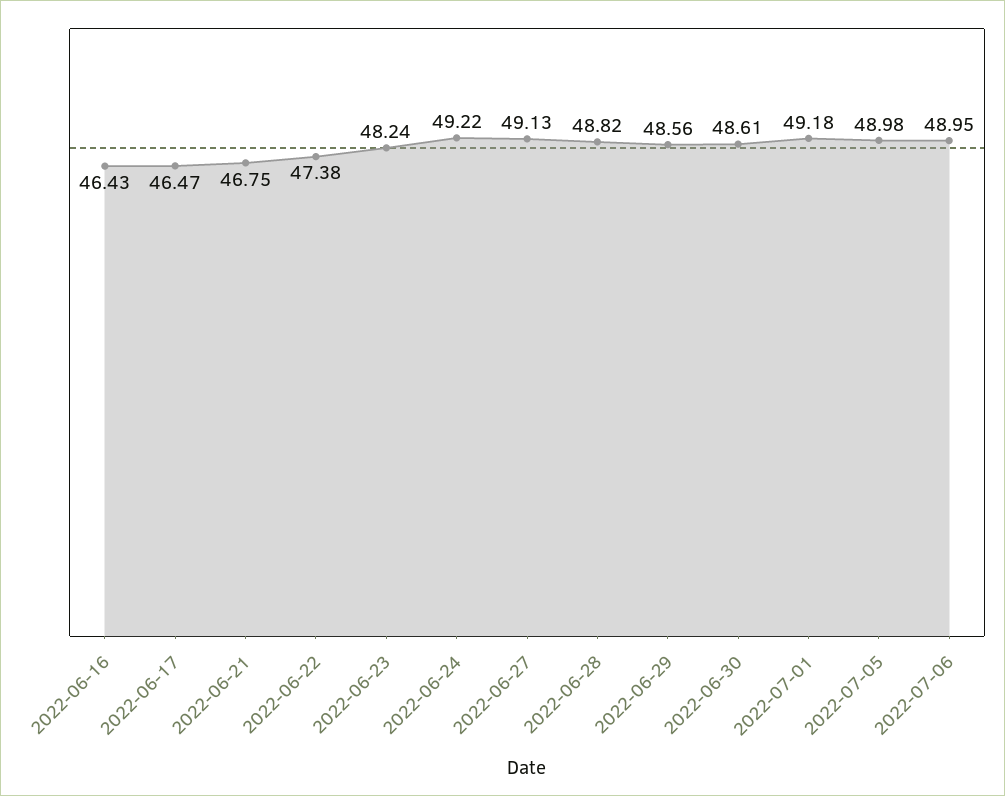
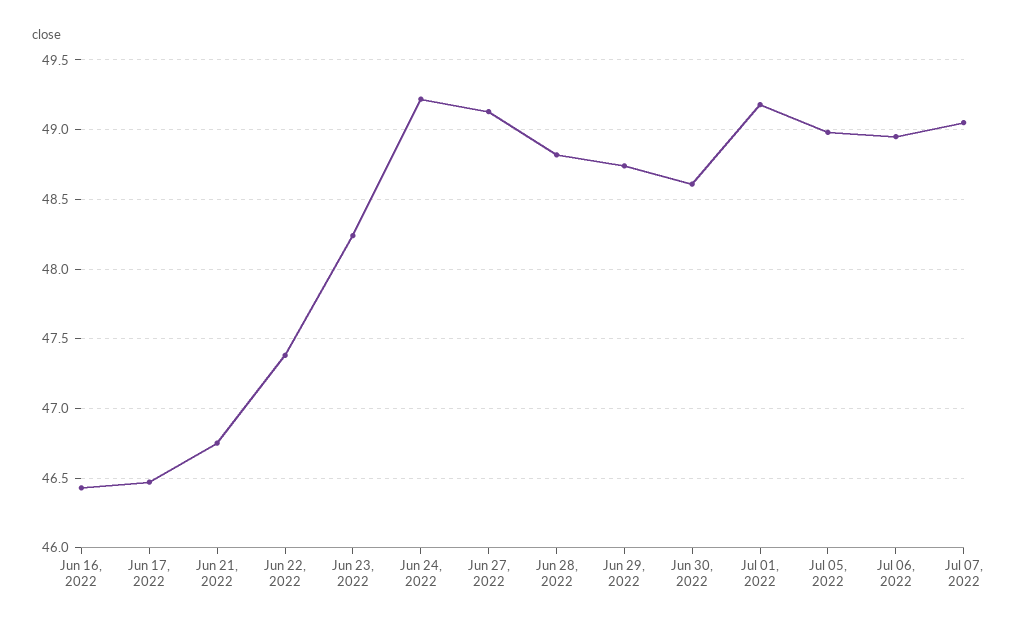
2022-06-29: 48.56 -> 48.75
Jul 07, 2022: none -> 49.05

